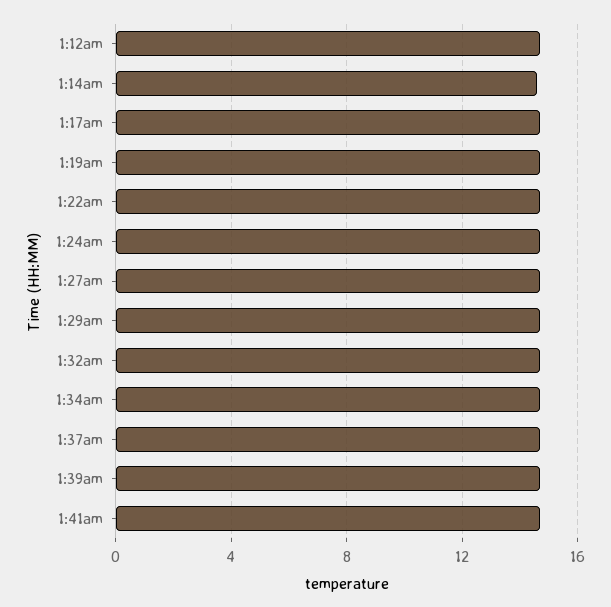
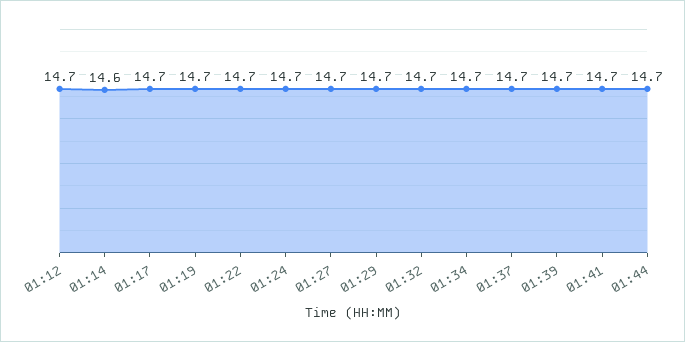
01:44: none -> 14.7

